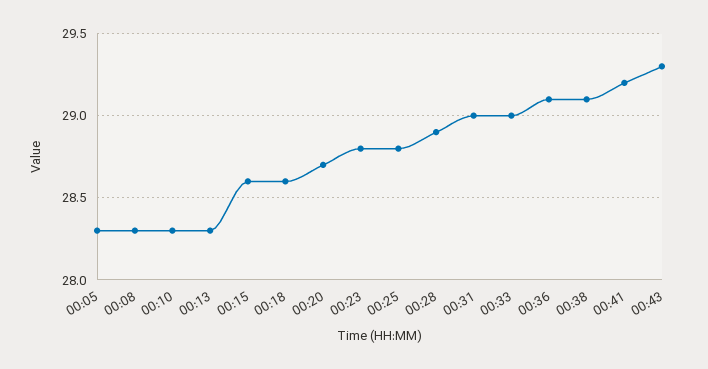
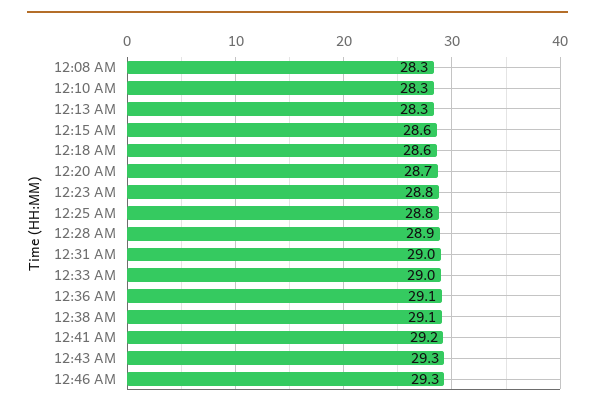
00:05: 28.3 -> none
12:46 AM: none -> 29.3

